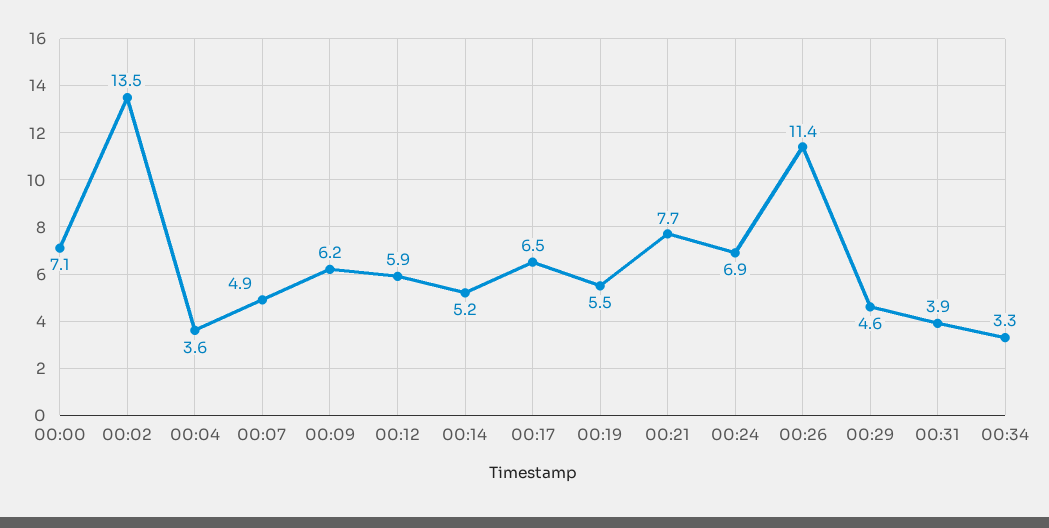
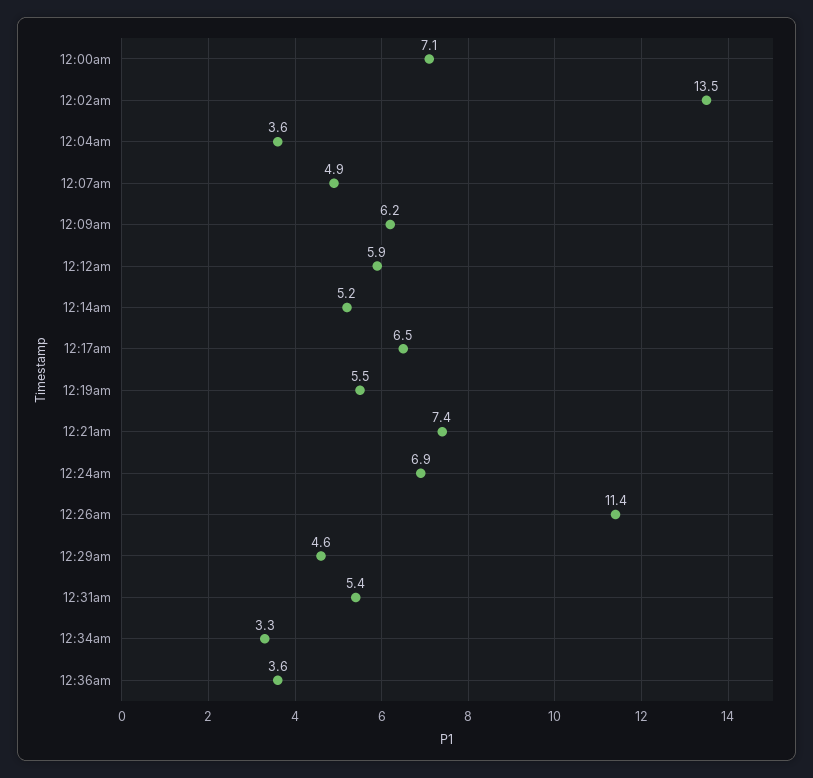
00:21: 7.7 -> 7.4
00:31: 3.9 -> 5.4
12:36am: none -> 3.6

